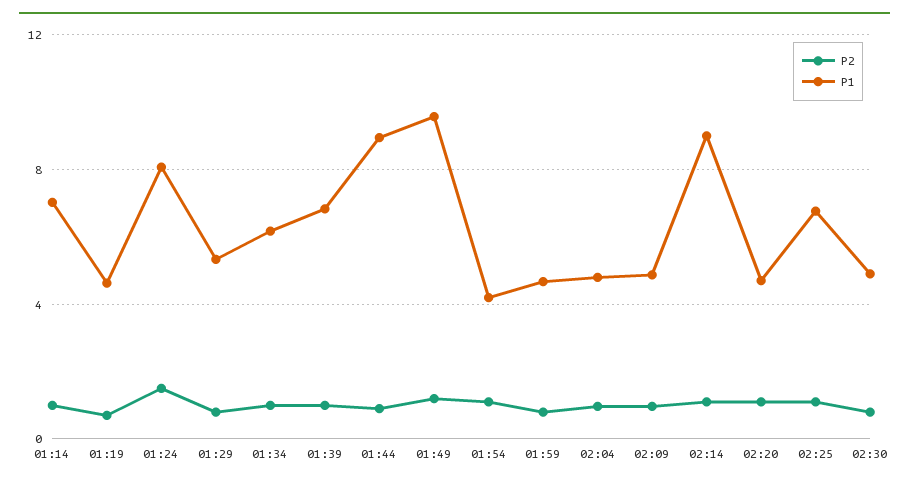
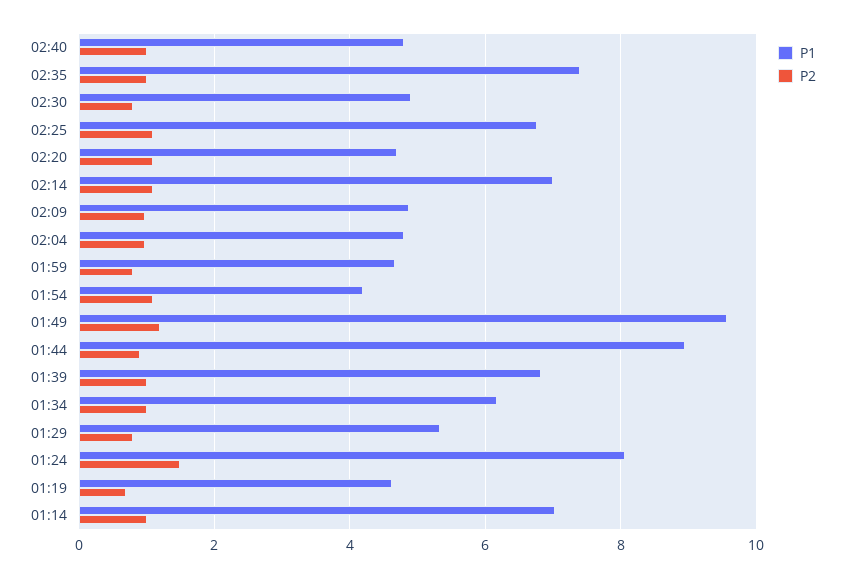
P1, 02:14: 9 -> 7
P1, 02:40: none -> 4.8
P2, 02:40: none -> 1
P1, 02:35: none -> 7.4
P2, 02:35: none -> 1

